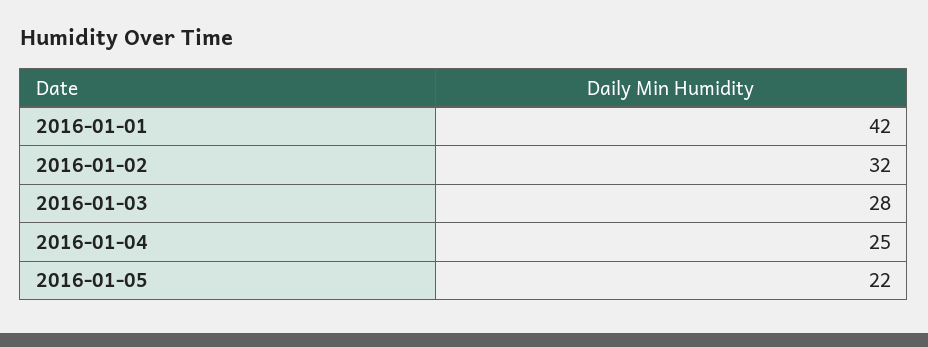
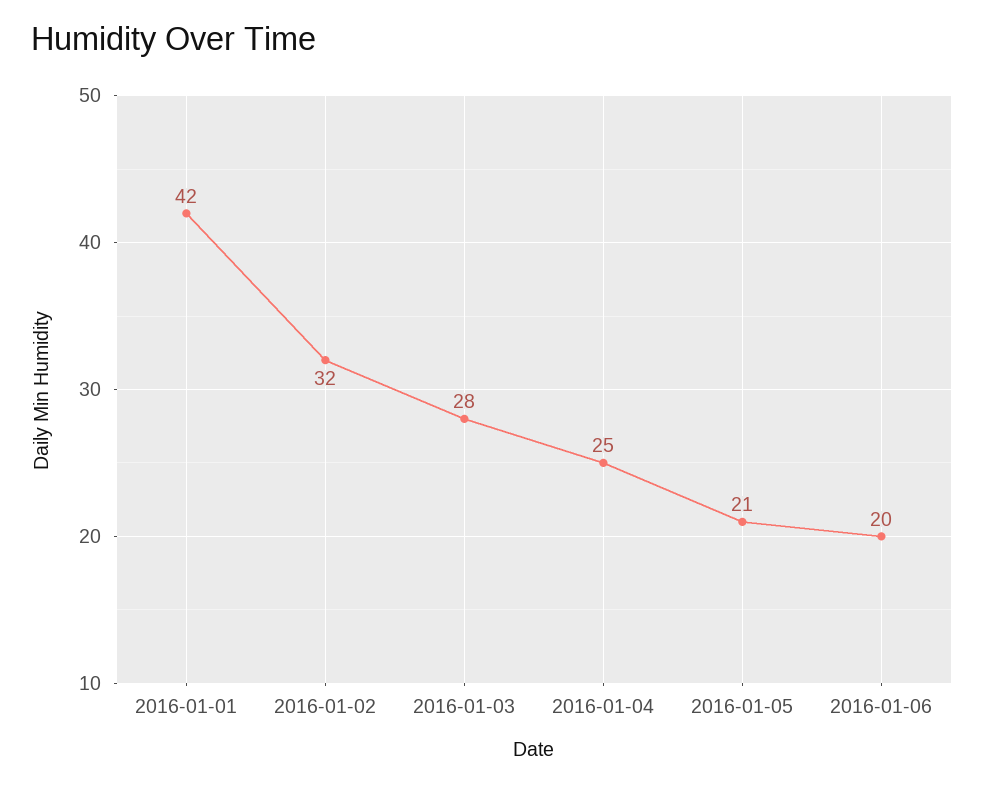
2016-01-05: 22 -> 21
2016-01-06: none -> 20

